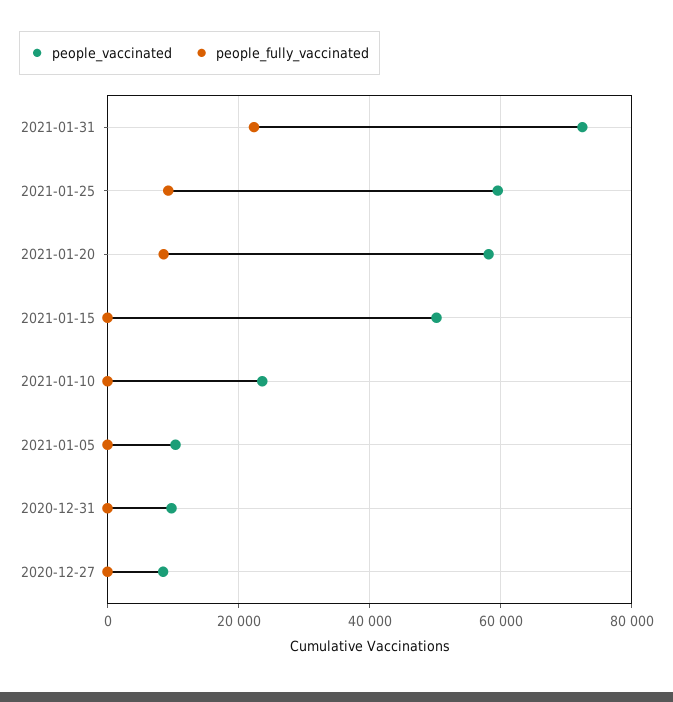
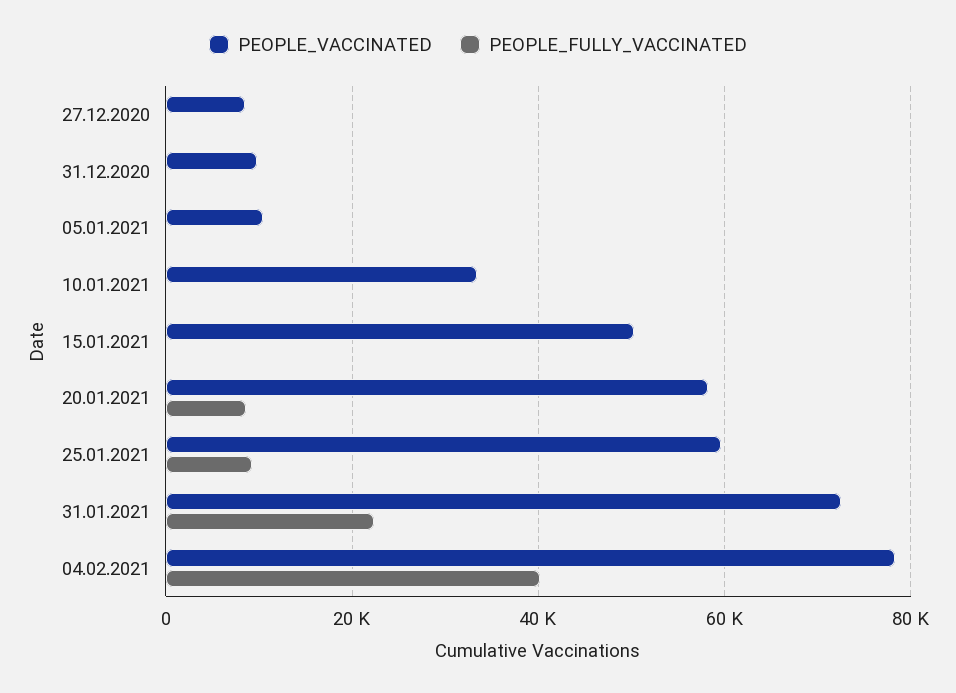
people_vaccinated, 2021-01-10: 24000 -> 34000
people_vaccinated, 04.02.2021: none -> 78000
people_fully_vaccinated, 04.02.2021: none -> 40000

